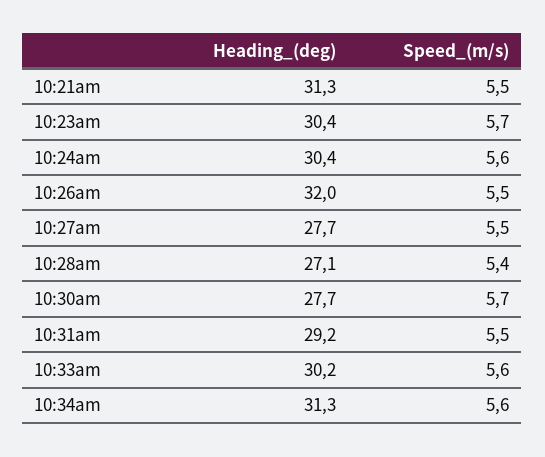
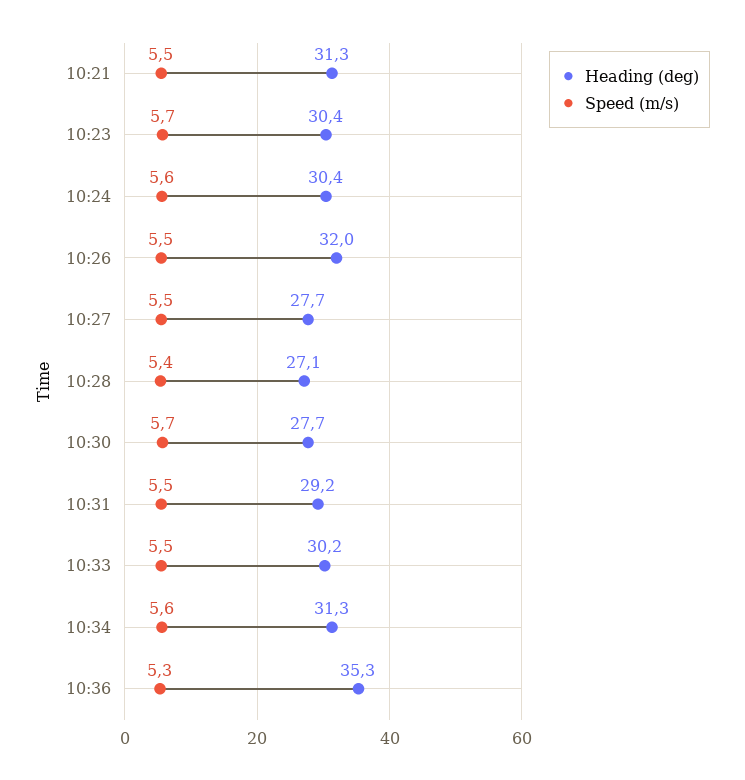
Speed_(m/s), 10:33am: 5.6 -> 5.5
Heading_(deg), 10:36: none -> 35.3
Speed_(m/s), 10:36: none -> 5.3

